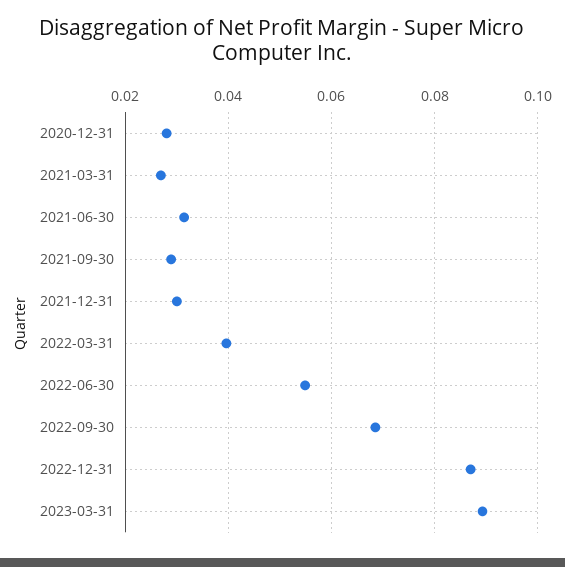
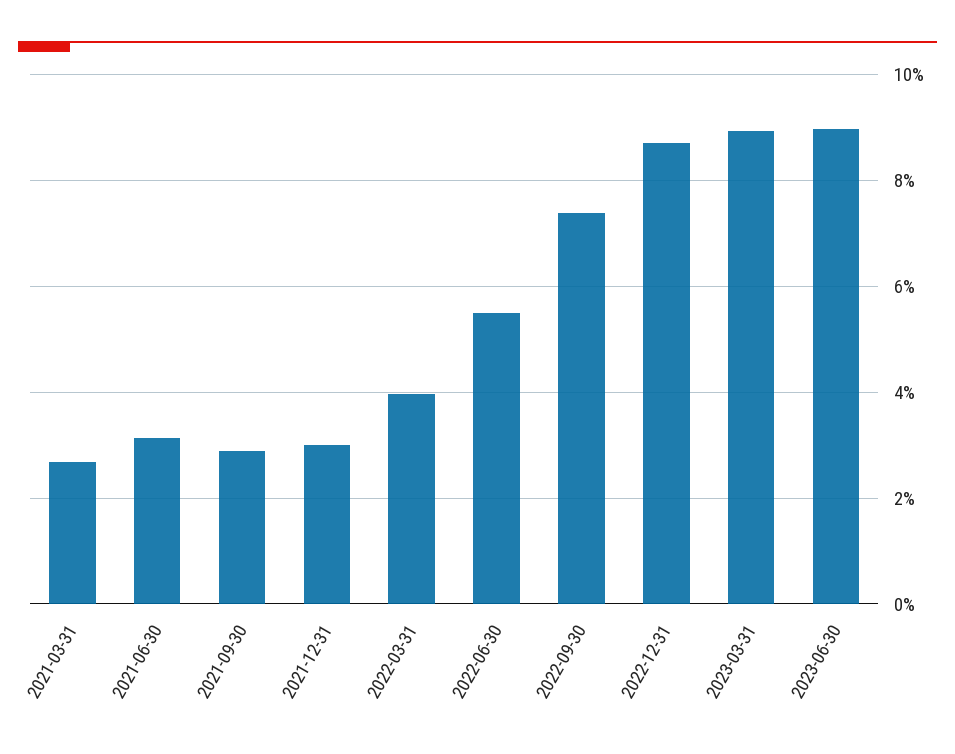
2020-12-31: 0.028 -> none
2022-09-30: 0.068 -> 0.074
2023-06-30: none -> 0.09

